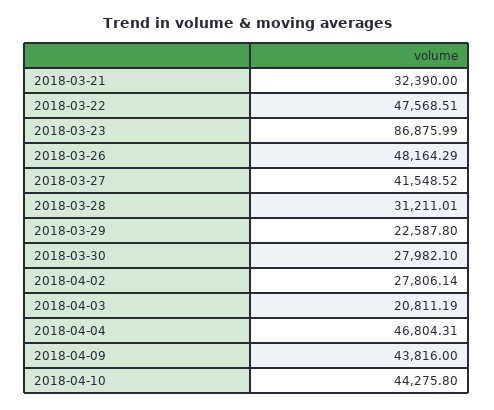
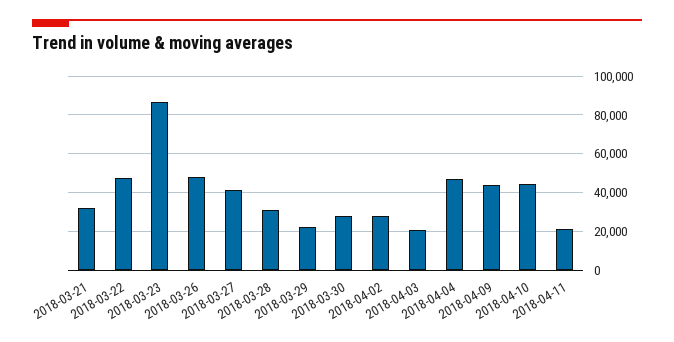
2018-04-11: none -> 20000

